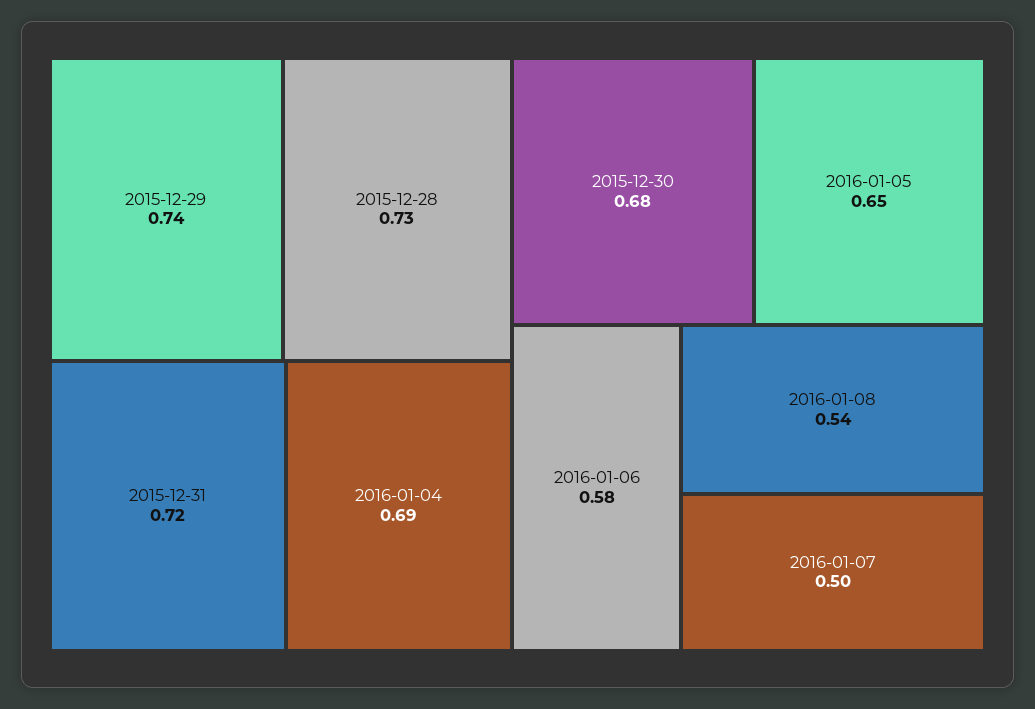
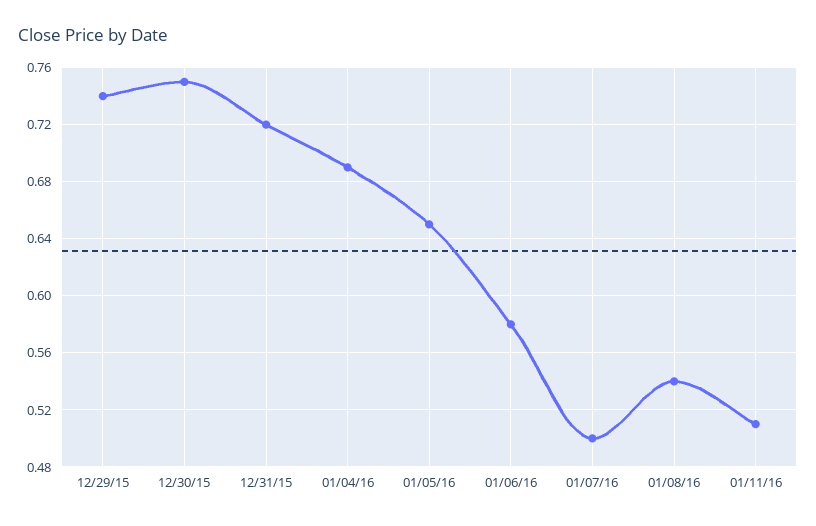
2015-12-28: 0.73 -> none
2015-12-30: 0.68 -> 0.75
01/11/16: none -> 0.51

